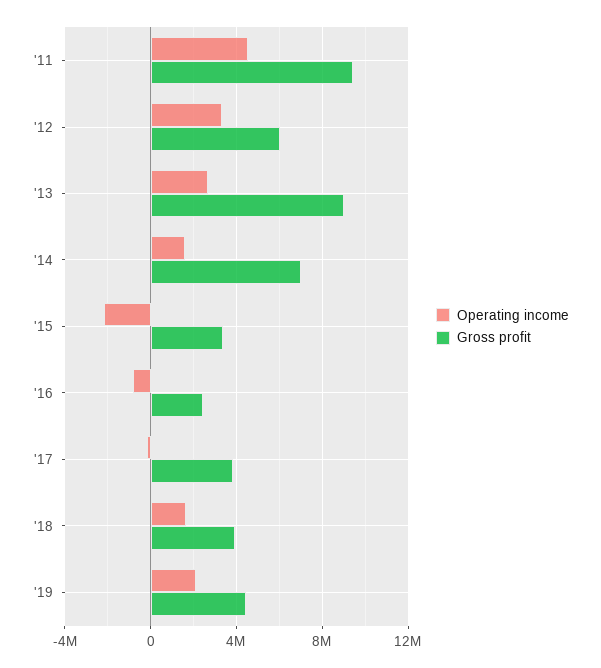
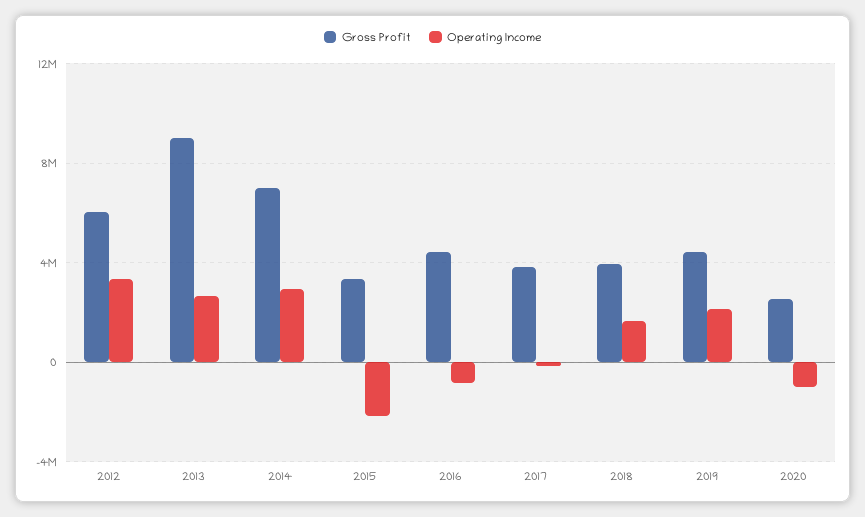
Operating income, '11: 4500000 -> none
Gross profit, '11: 9500000 -> none
Operating income, '14: 1500000 -> 3000000
Gross profit, '16: 2500000 -> 4500000
Gross profit, 2020: none -> 2500000
Operating income, 2020: none -> -1000000

